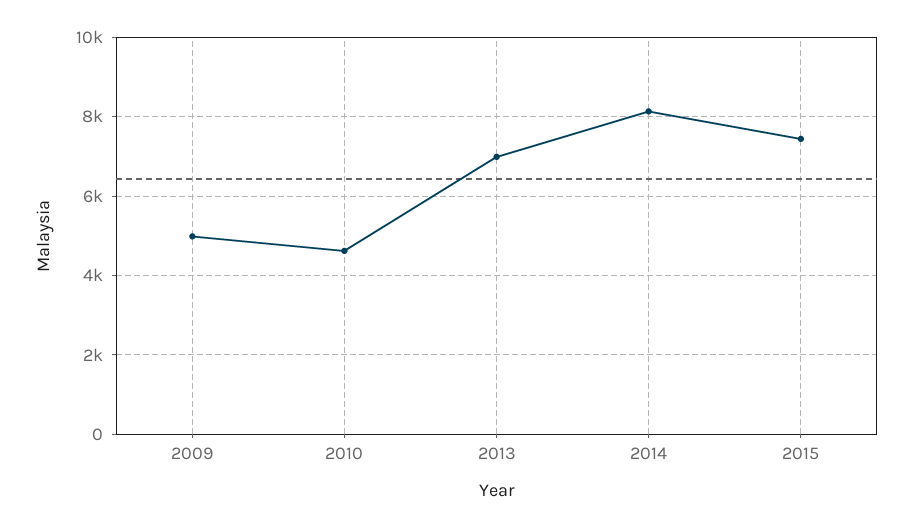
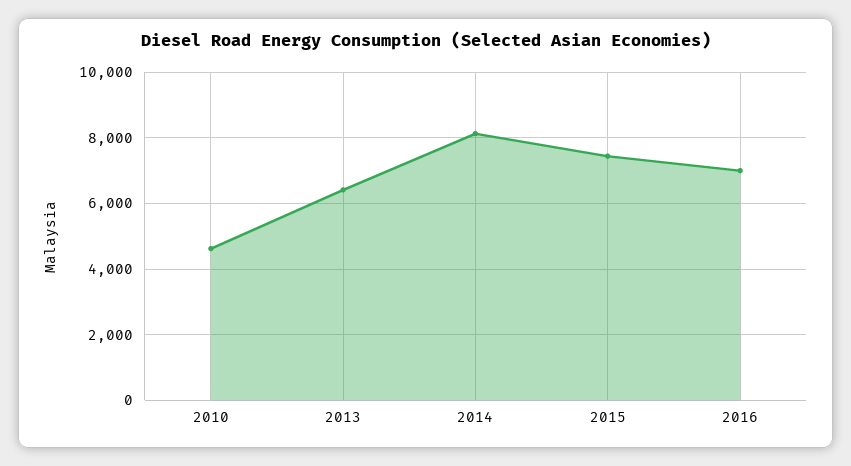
2009: 5000 -> none
2013: 7000 -> 6400
2016: none -> 7000

